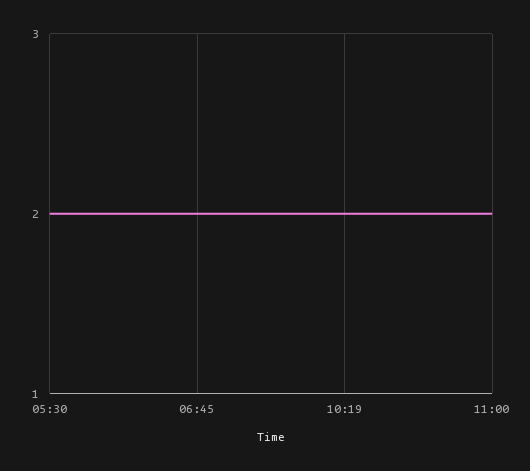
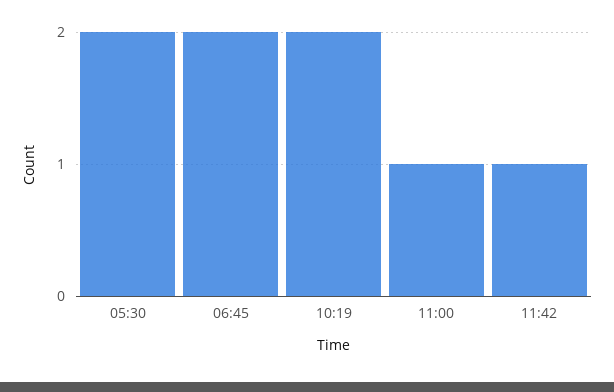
11:00: 2 -> 1
11:42: none -> 1

